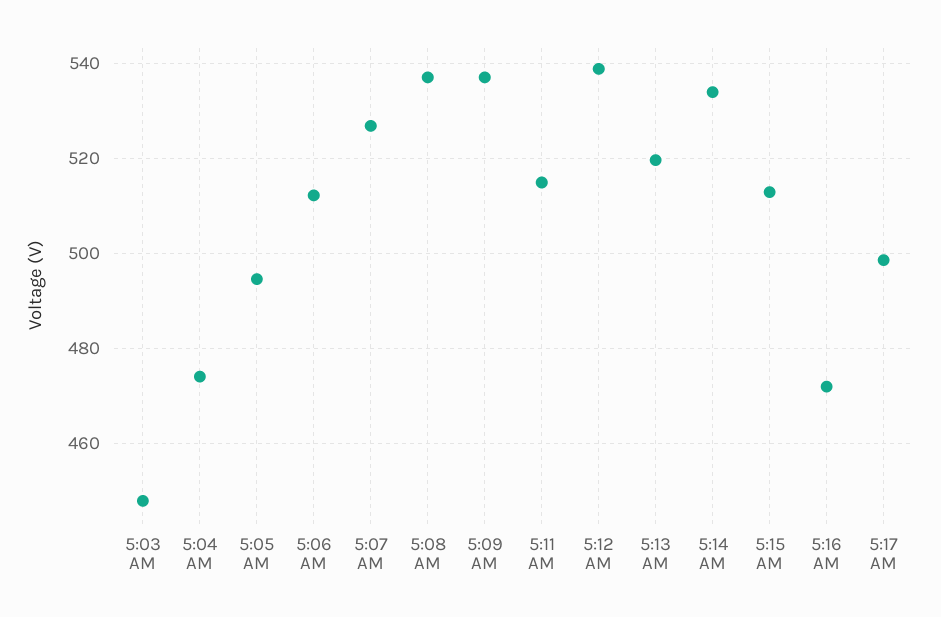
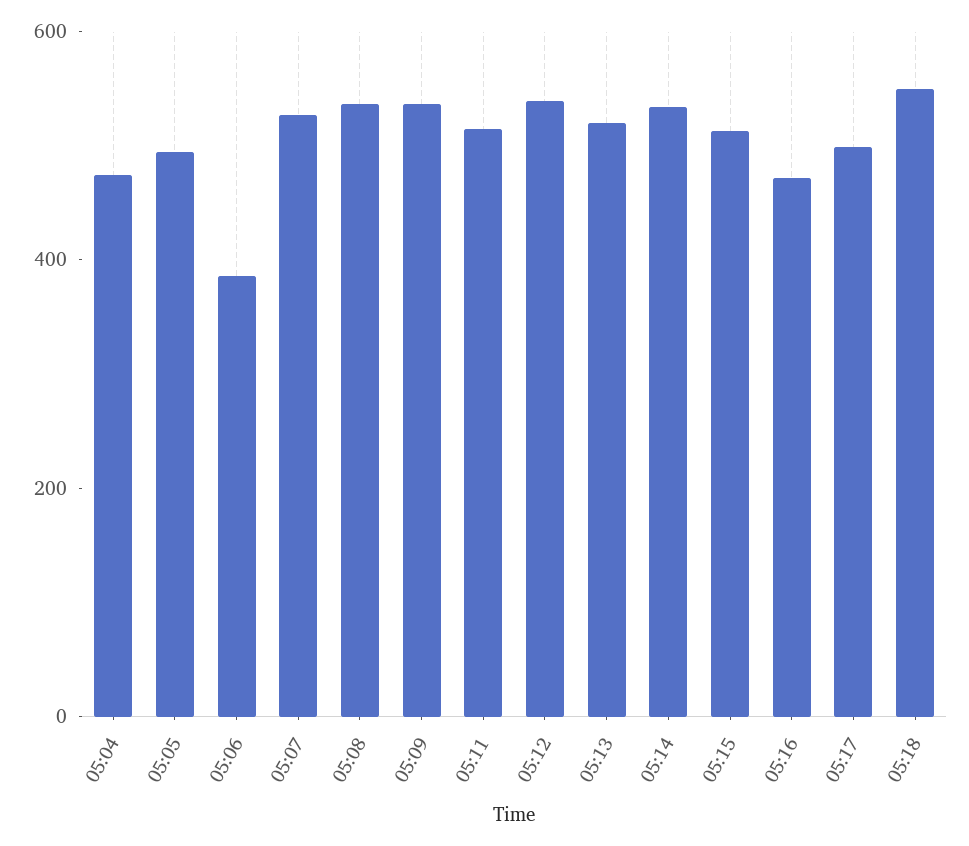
5:03 AM: 448 -> none
5:06 AM: 512 -> 400
05:18: none -> 550

